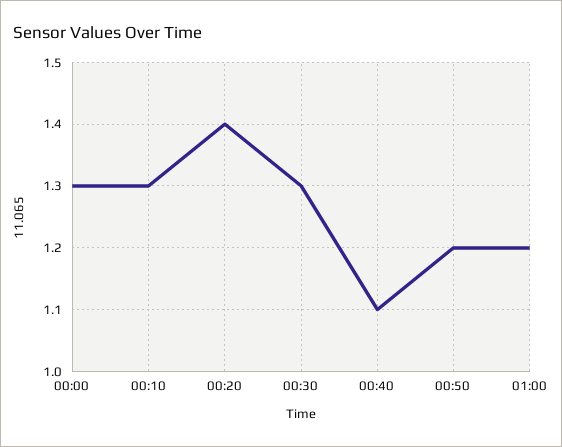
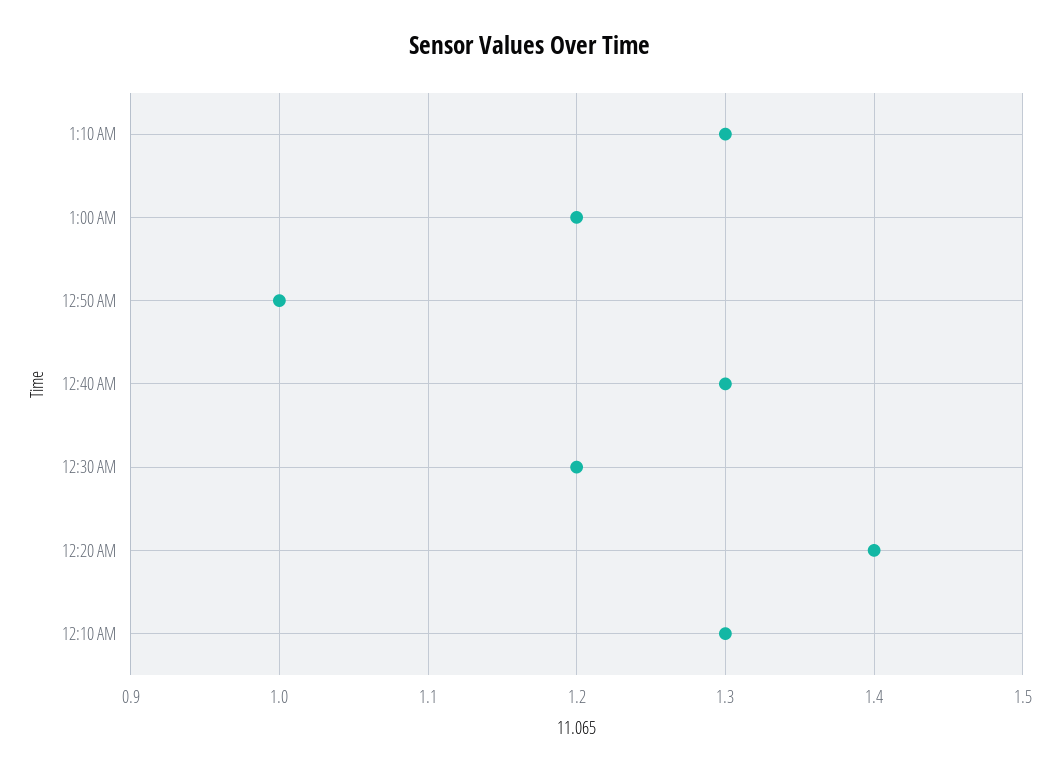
00:00: 1.3 -> none
00:30: 1.3 -> 1.2
00:40: 1.1 -> 1.3
00:50: 1.2 -> 1
1:10 AM: none -> 1.3

